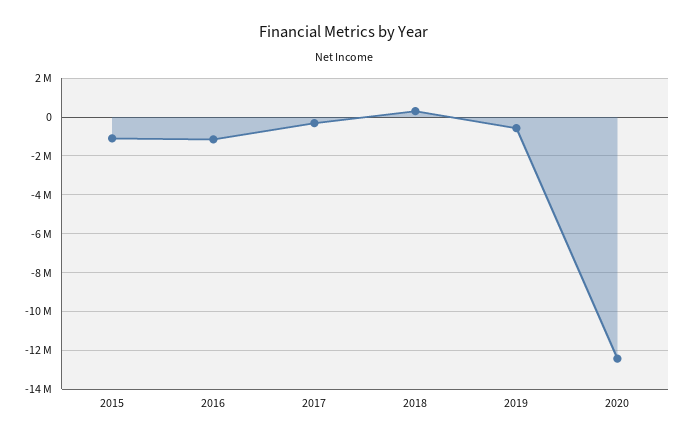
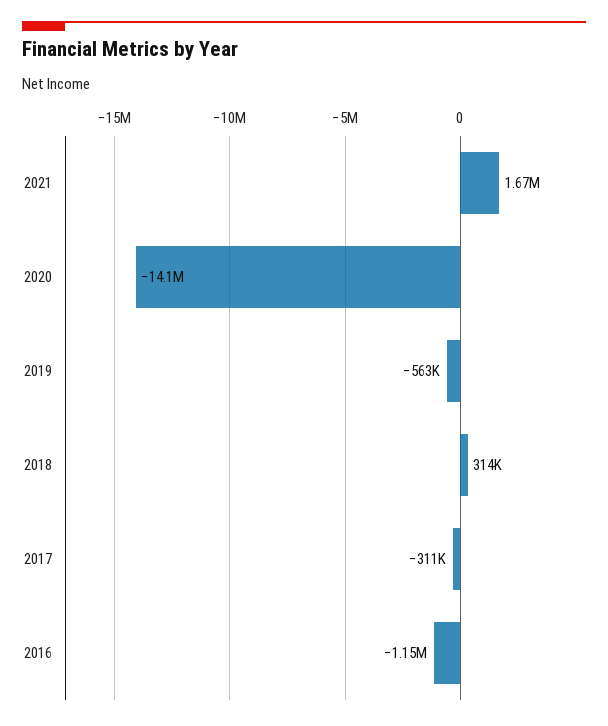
2015: -1000000 -> none
2020: -12500000 -> -14100000
2021: none -> 1670000

